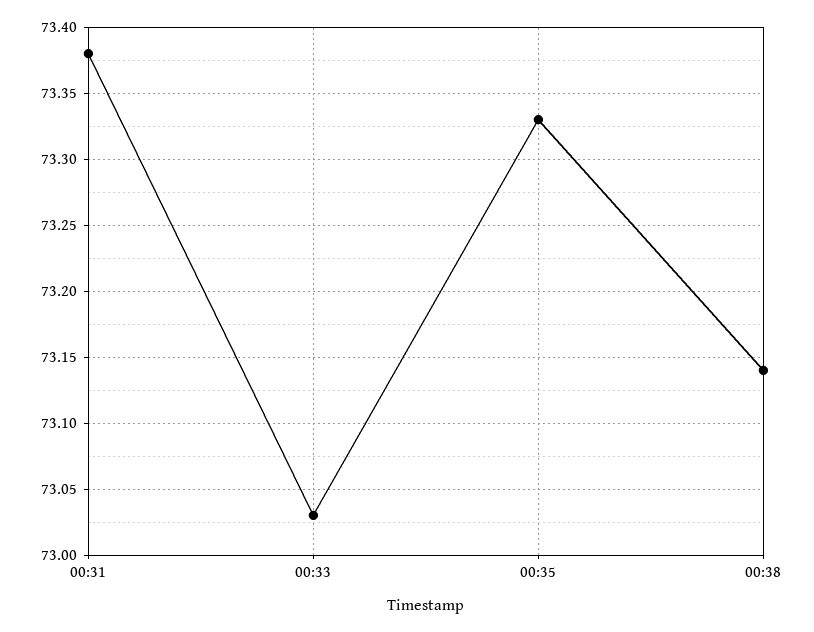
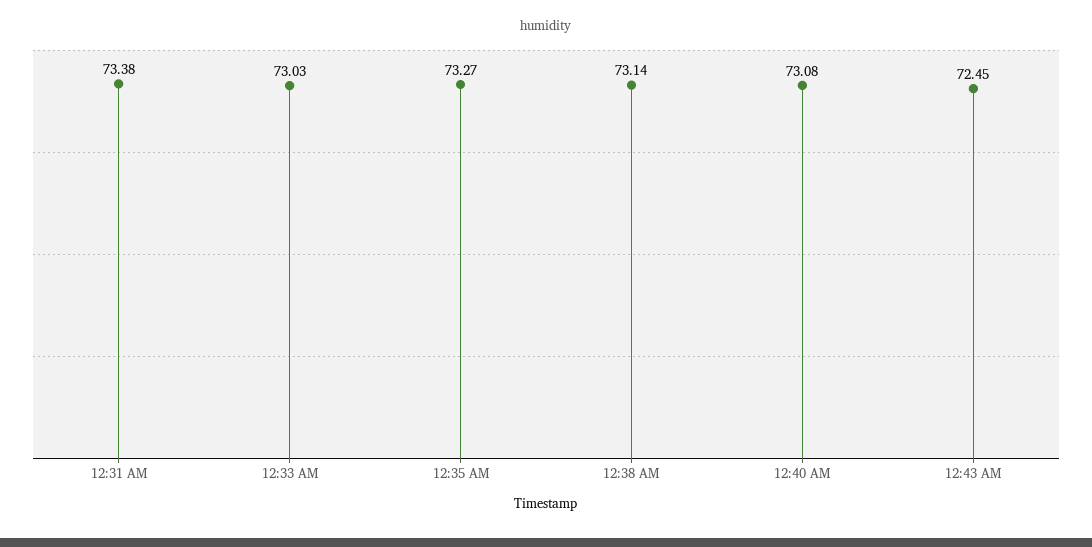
00:35: 73.33 -> 73.27
12:40 AM: none -> 73.08
12:43 AM: none -> 72.45

